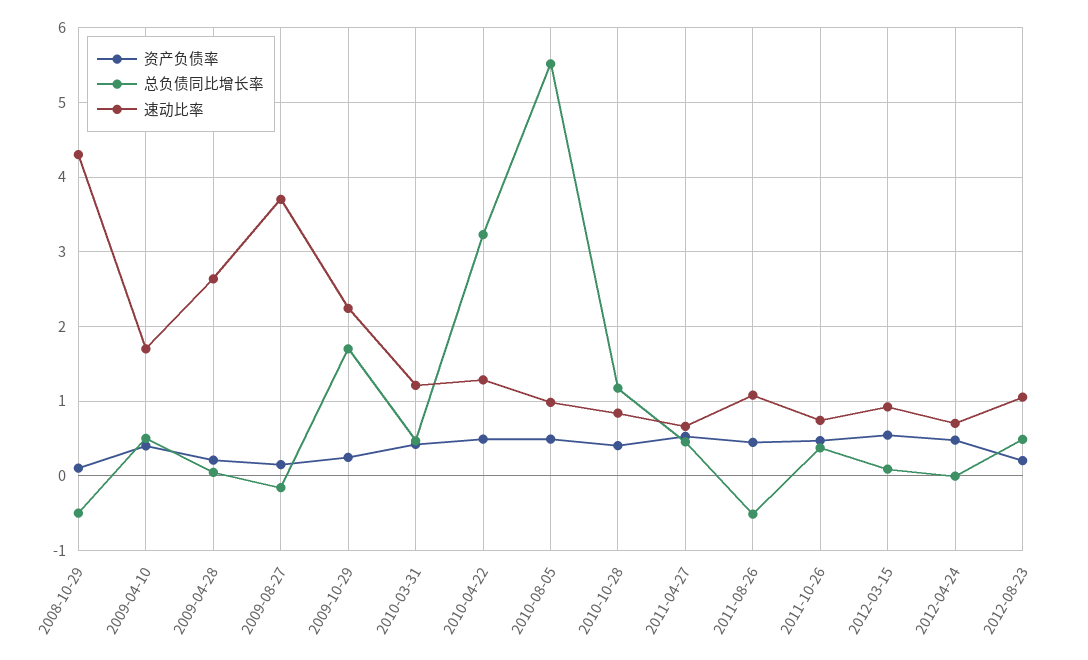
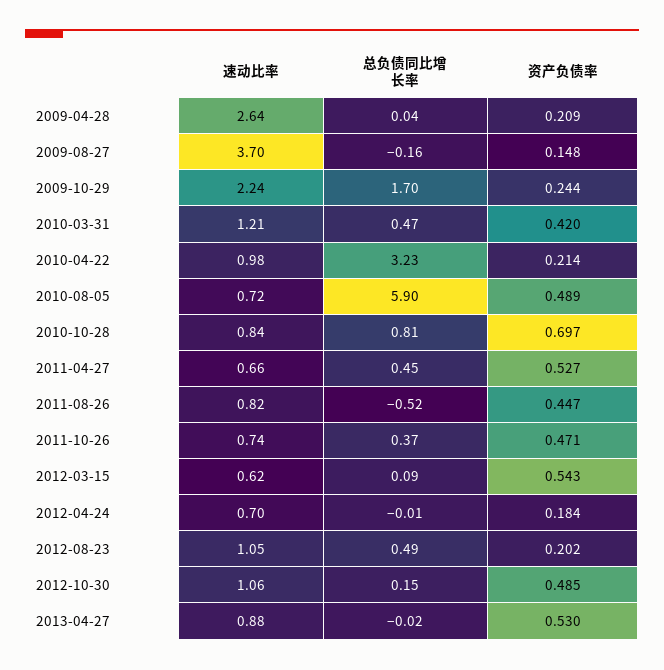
资产负债率, 2008-10-29: 0.1 -> none
总负债同比增长率, 2008-10-29: -0.5 -> none
速动比率, 2008-10-29: 4.3 -> none
资产负债率, 2009-04-10: 0.4 -> none
总负债同比增长率, 2009-04-10: 0.5 -> none
速动比率, 2009-04-10: 1.7 -> none
资产负债率, 2010-04-22: 0.5 -> 0.214
速动比率, 2010-04-22: 1.3 -> 0.98
总负债同比增长率, 2010-08-05: 5.5 -> 5.9
速动比率, 2010-08-05: 1 -> 0.72
资产负债率, 2010-10-28: 0.4 -> 0.697
总负债同比增长率, 2010-10-28: 1.2 -> 0.81
速动比率, 2011-08-26: 1.1 -> 0.82
速动比率, 2012-03-15: 0.9 -> 0.62
资产负债率, 2012-04-24: 0.5 -> 0.184
速动比率, 2012-10-30: none -> 1.06
总负债同比增长率, 2012-10-30: none -> 0.15
资产负债率, 2012-10-30: none -> 0.485
速动比率, 2013-04-27: none -> 0.88
总负债同比增长率, 2013-04-27: none -> -0.02
资产负债率, 2013-04-27: none -> 0.53

